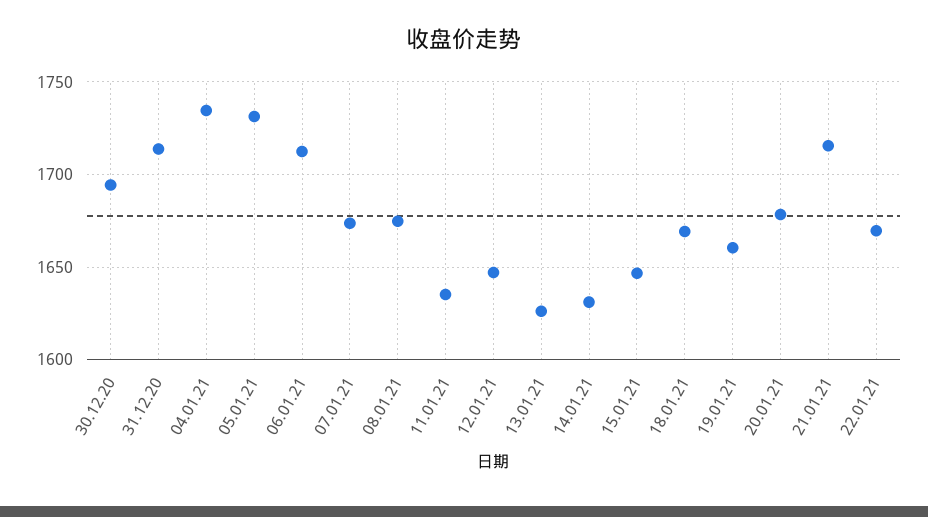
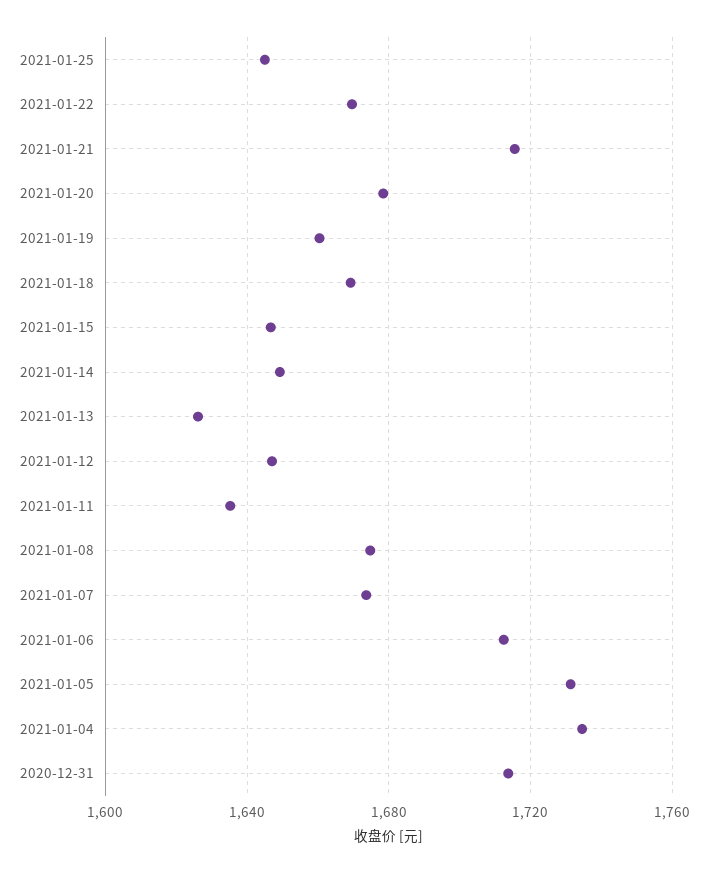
30.12.20: 1695 -> none
14.01.21: 1630 -> 1650
2021-01-25: none -> 1645

